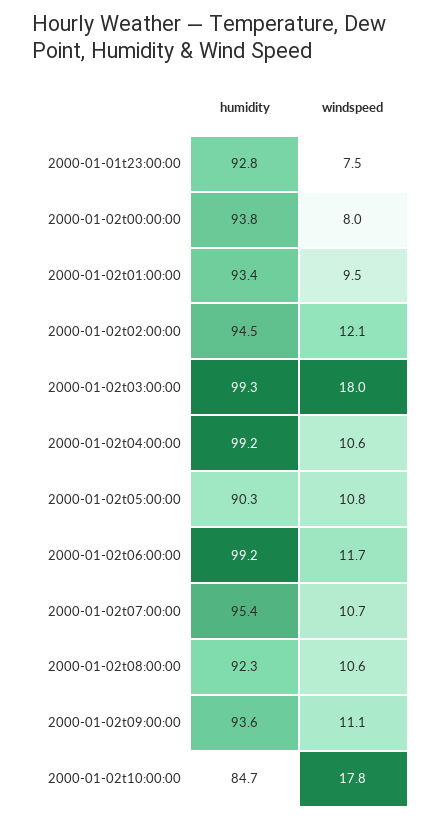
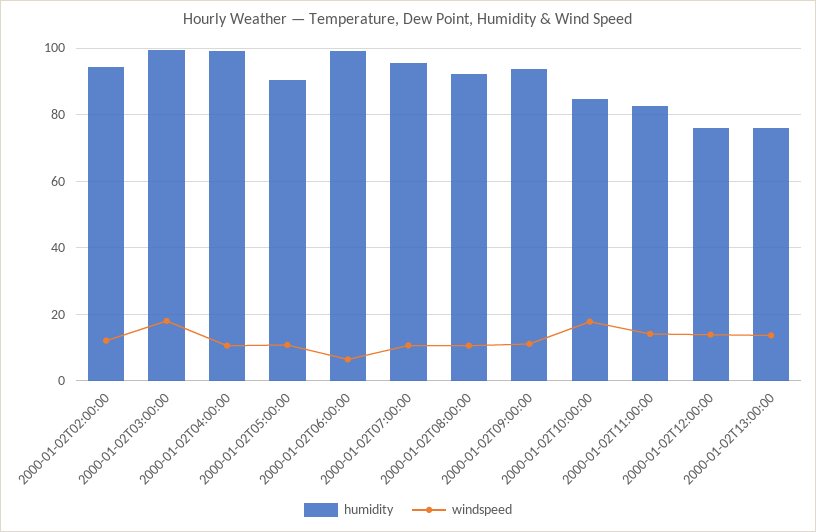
humidity, 2000-01-01t23:00:00: 92.8 -> none
windspeed, 2000-01-01t23:00:00: 7.5 -> none
humidity, 2000-01-02t00:00:00: 93.8 -> none
windspeed, 2000-01-02t00:00:00: 8 -> none
humidity, 2000-01-02t01:00:00: 93.4 -> none
windspeed, 2000-01-02t01:00:00: 9.5 -> none
windspeed, 2000-01-02t06:00:00: 11.7 -> 6
humidity, 2000-01-02T11:00:00: none -> 82
windspeed, 2000-01-02T11:00:00: none -> 14
humidity, 2000-01-02T12:00:00: none -> 76
windspeed, 2000-01-02T12:00:00: none -> 14
humidity, 2000-01-02T13:00:00: none -> 76
windspeed, 2000-01-02T13:00:00: none -> 14

